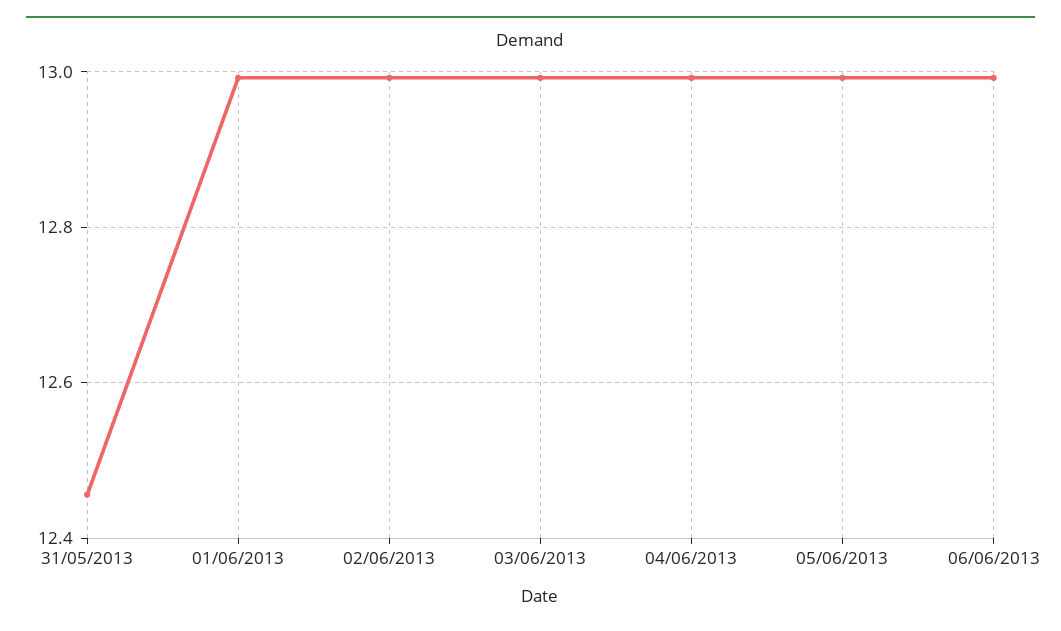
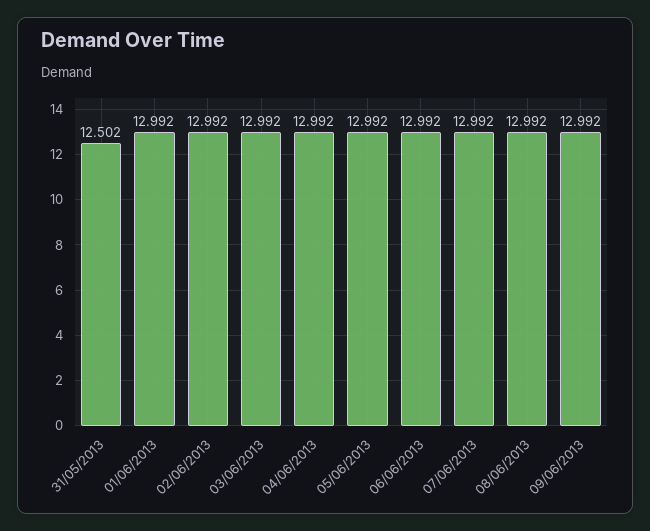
31/05/2013: 12.46 -> 12.502
07/06/2013: none -> 12.992
08/06/2013: none -> 12.992
09/06/2013: none -> 12.992

